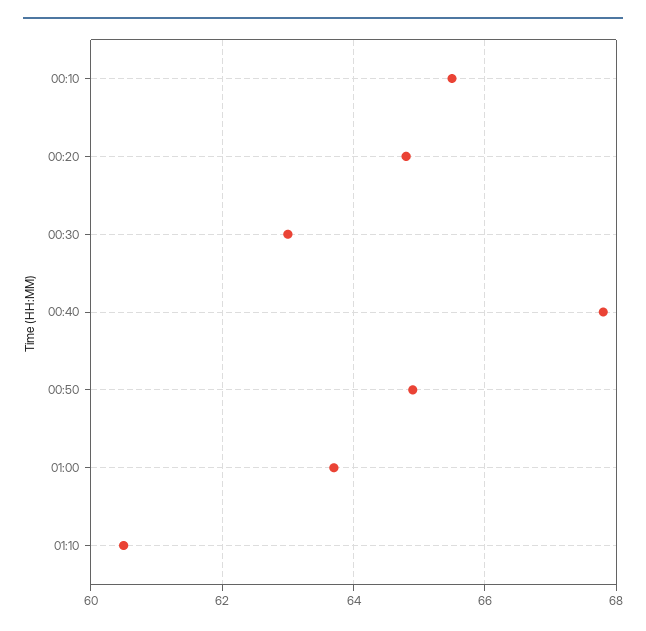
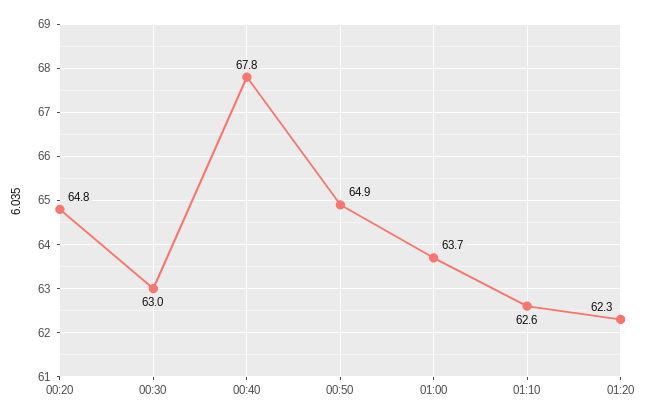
00:10: 65.5 -> none
01:10: 60.5 -> 62.6
01:20: none -> 62.3

